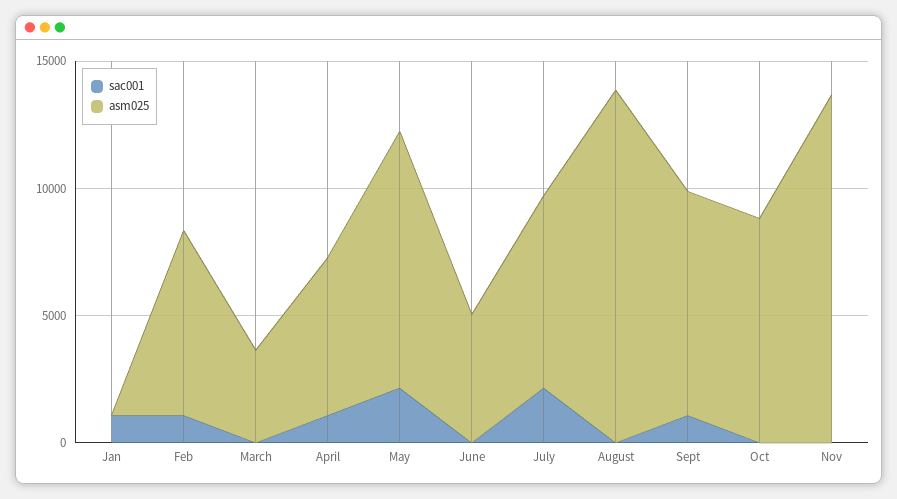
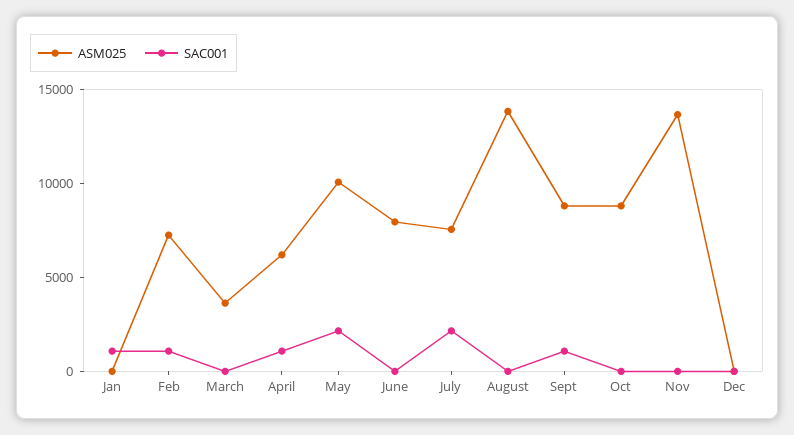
asm025, June: 5000 -> 8000
asm025, Dec: none -> 0
sac001, Dec: none -> 0

